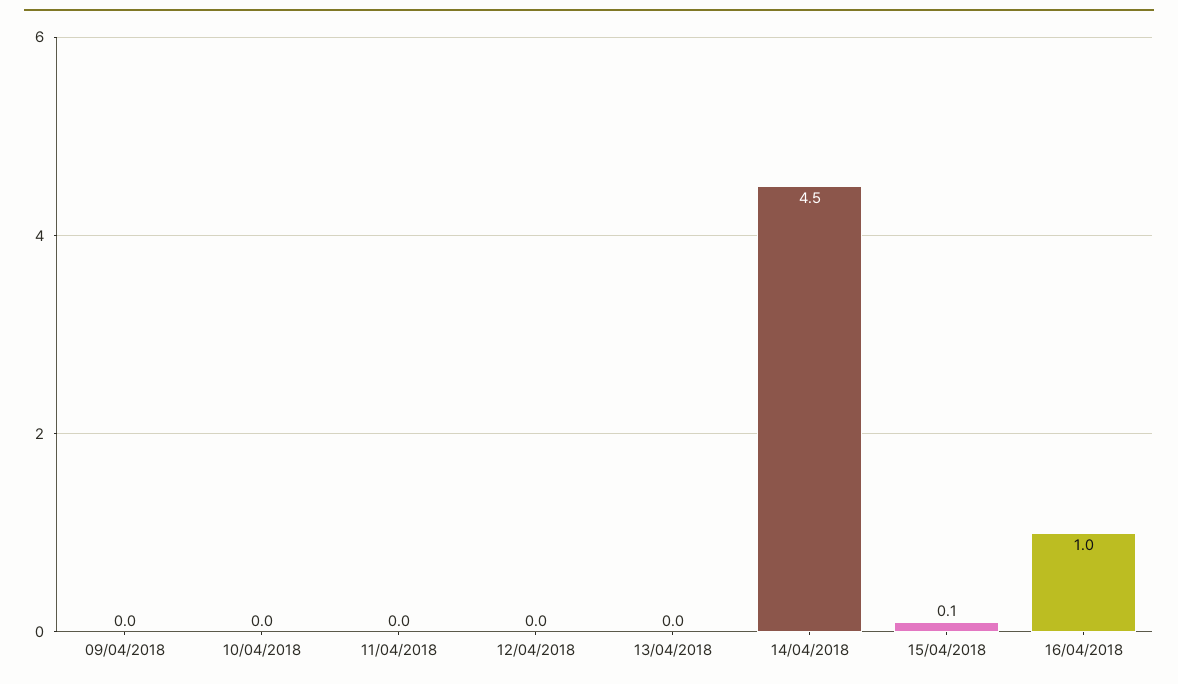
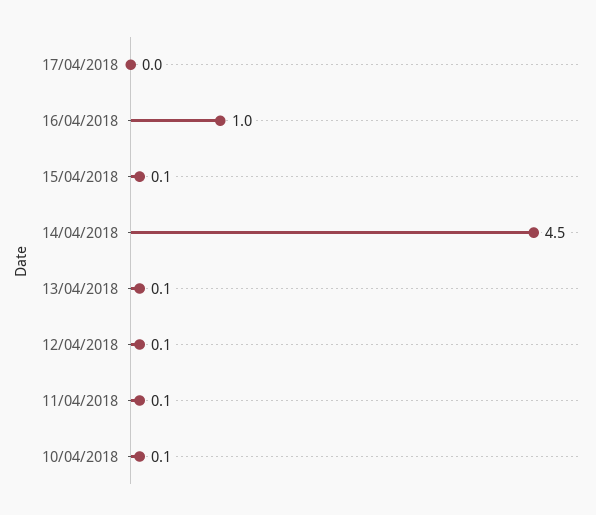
09/04/2018: 0 -> none
10/04/2018: 0 -> 0.1
11/04/2018: 0 -> 0.1
12/04/2018: 0 -> 0.1
13/04/2018: 0 -> 0.1
17/04/2018: none -> 0

